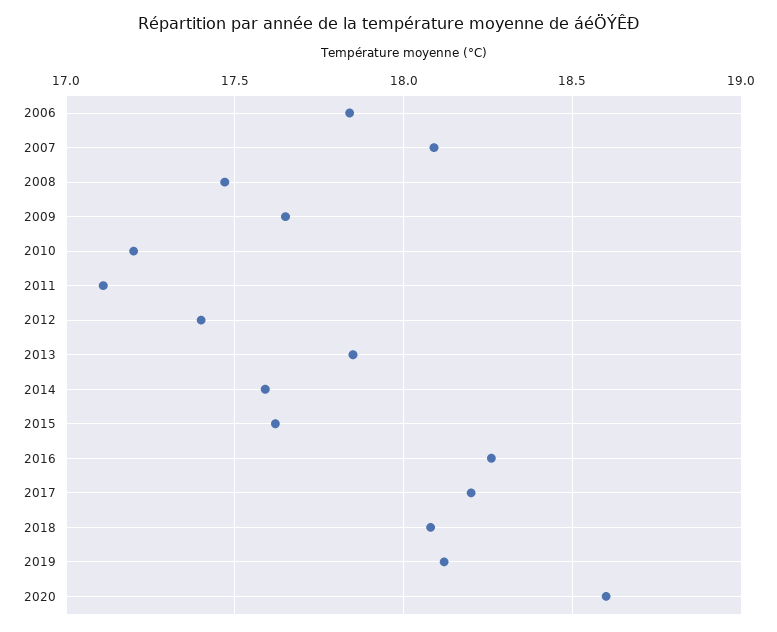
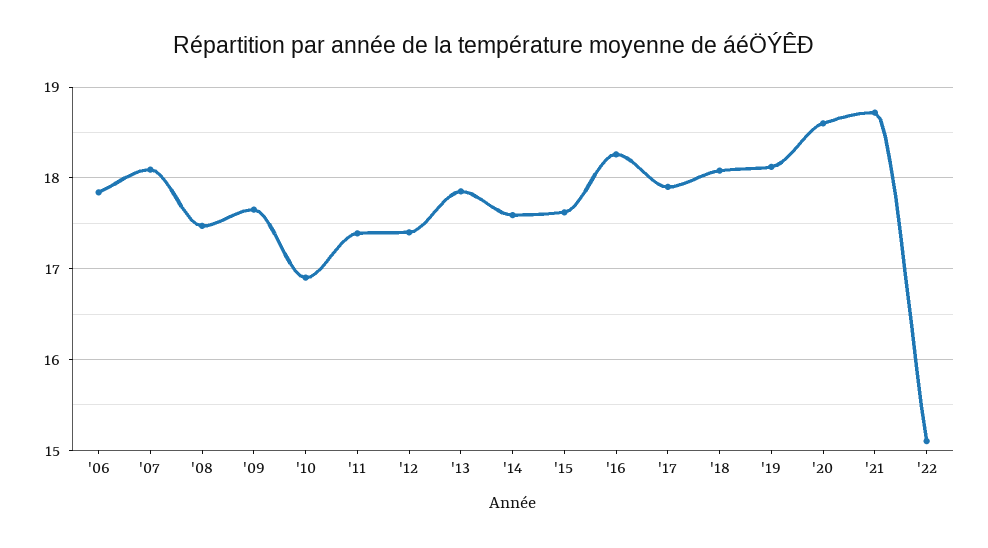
2010: 17.2 -> 16.9
2011: 17.1 -> 17.4
2017: 18.2 -> 17.9
'21: none -> 18.7
'22: none -> 15.1

